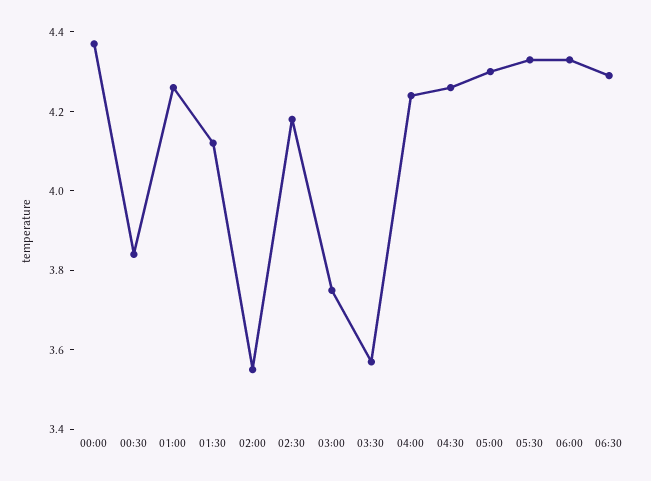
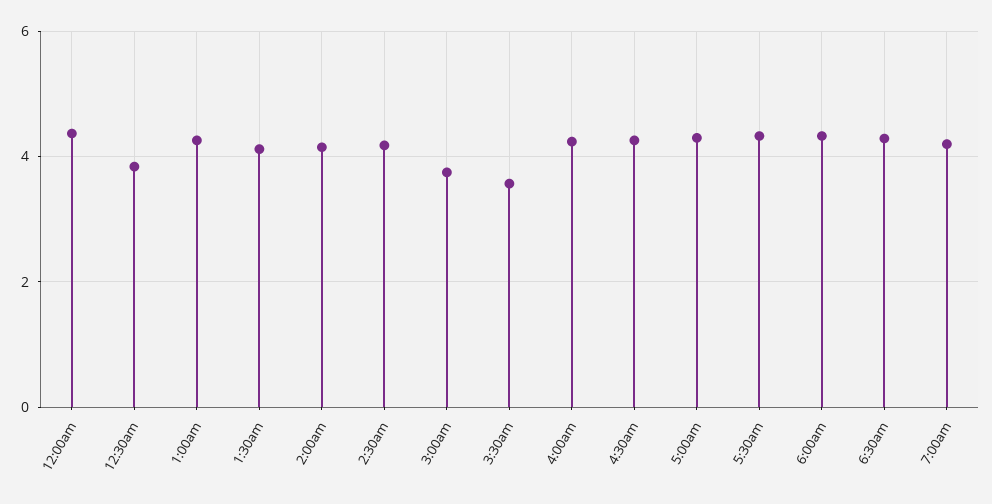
02:00: 3.55 -> 4.2
7:00am: none -> 4.2

